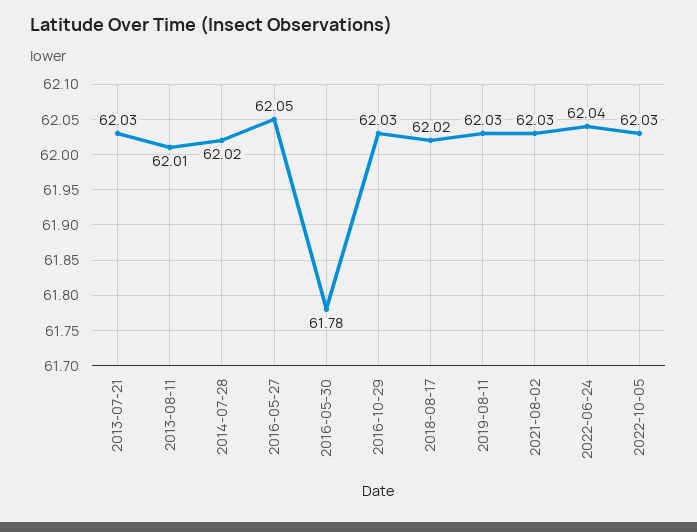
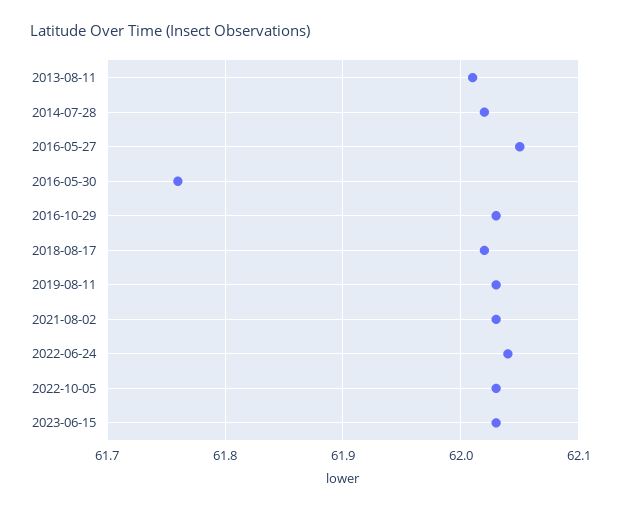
2013-07-21: 62.03 -> none
2016-05-30: 61.78 -> 61.76
2023-06-15: none -> 62.03

